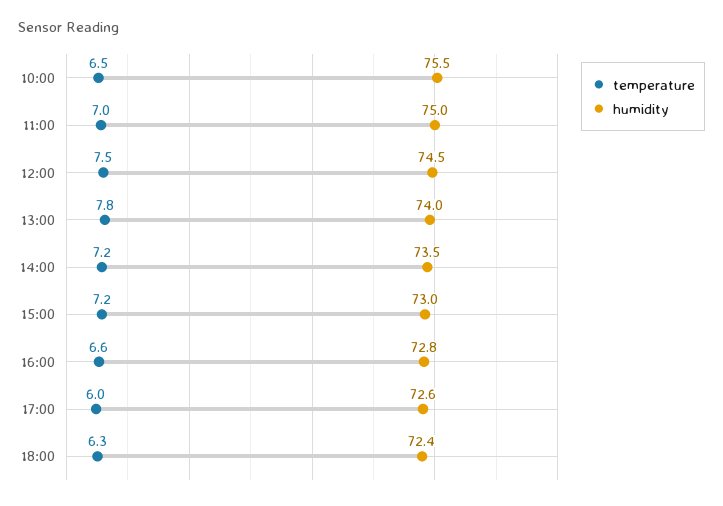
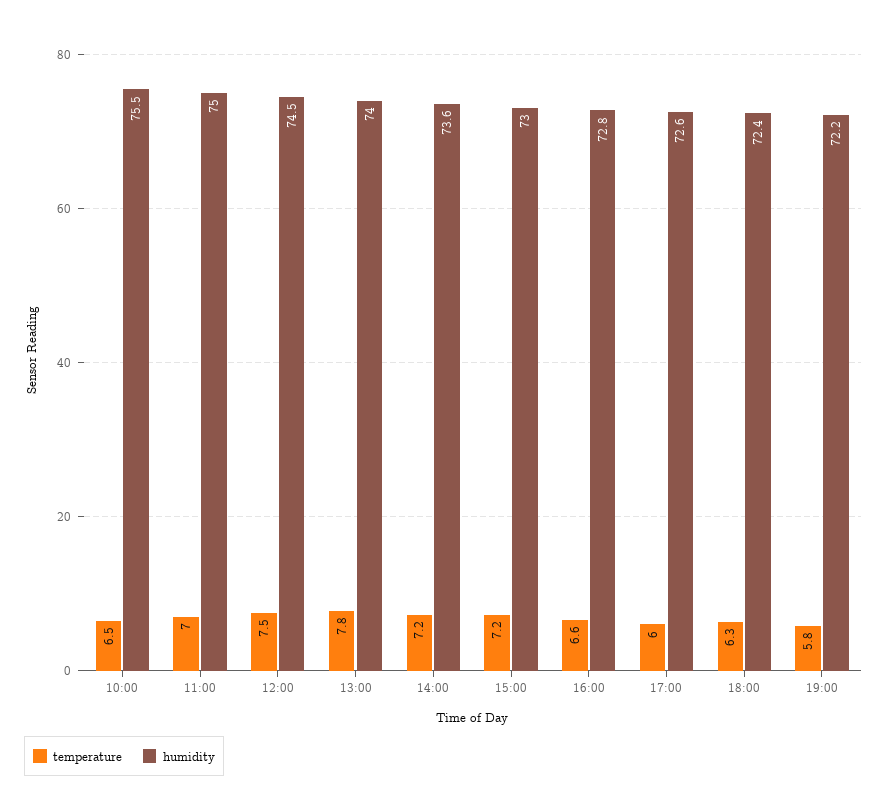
humidity, 14:00: 73.5 -> 73.6
temperature, 19:00: none -> 5.8
humidity, 19:00: none -> 72.2

